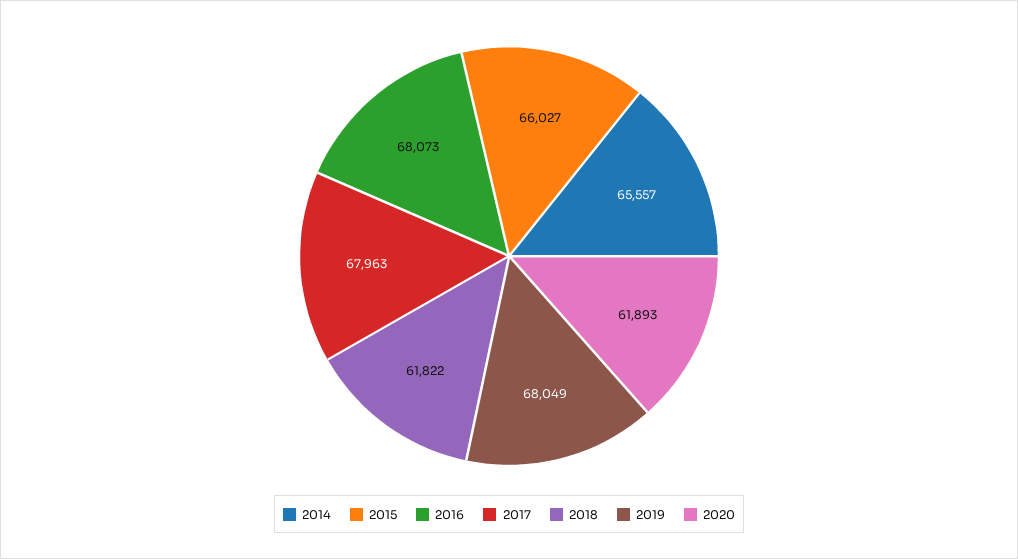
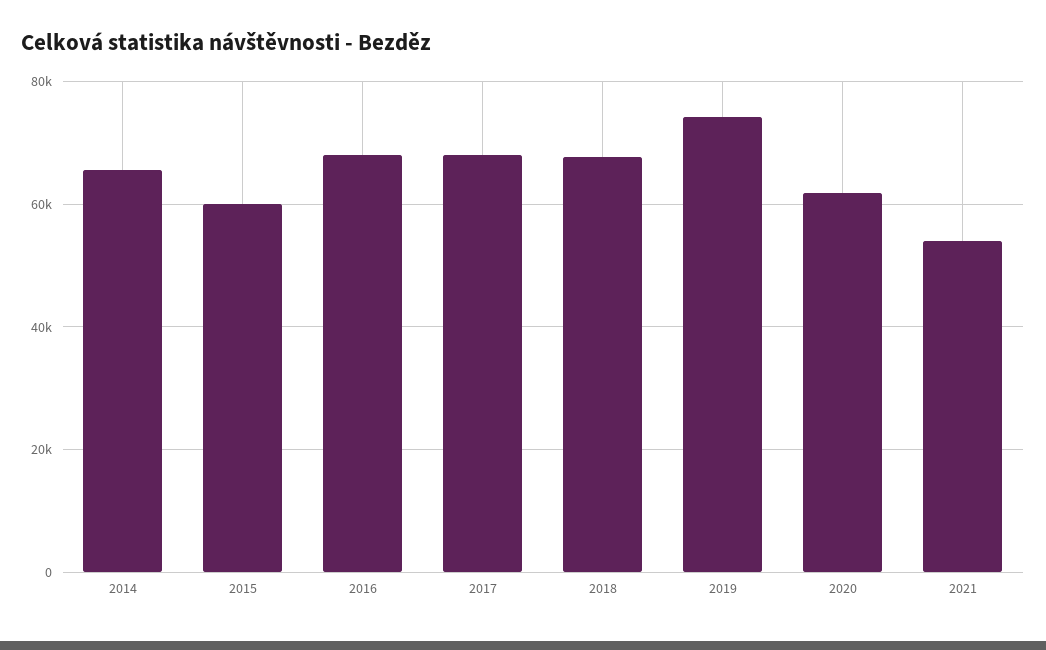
2015: 66027 -> 60000
2018: 61822 -> 68000
2019: 68049 -> 74000
2021: none -> 54000

